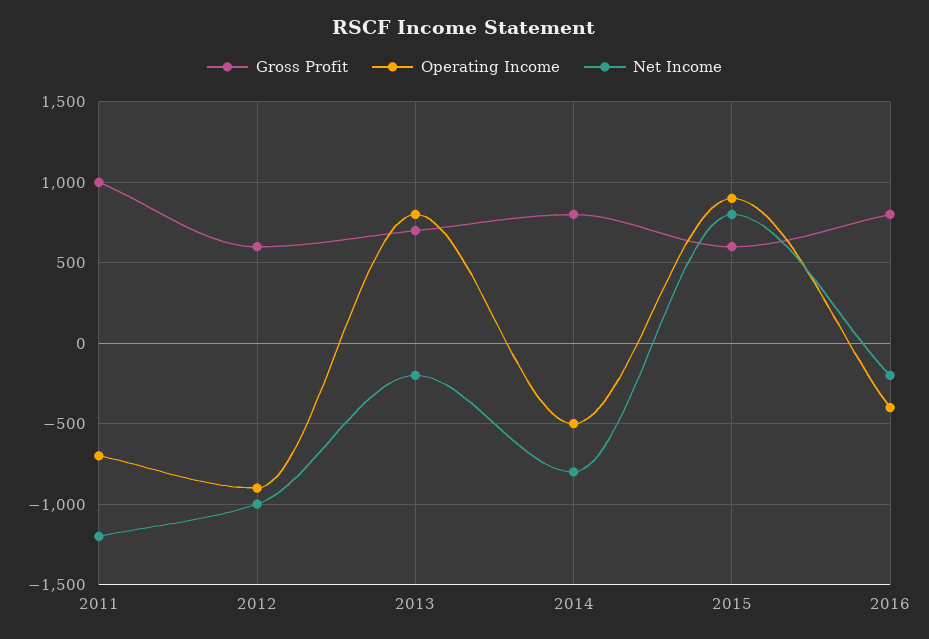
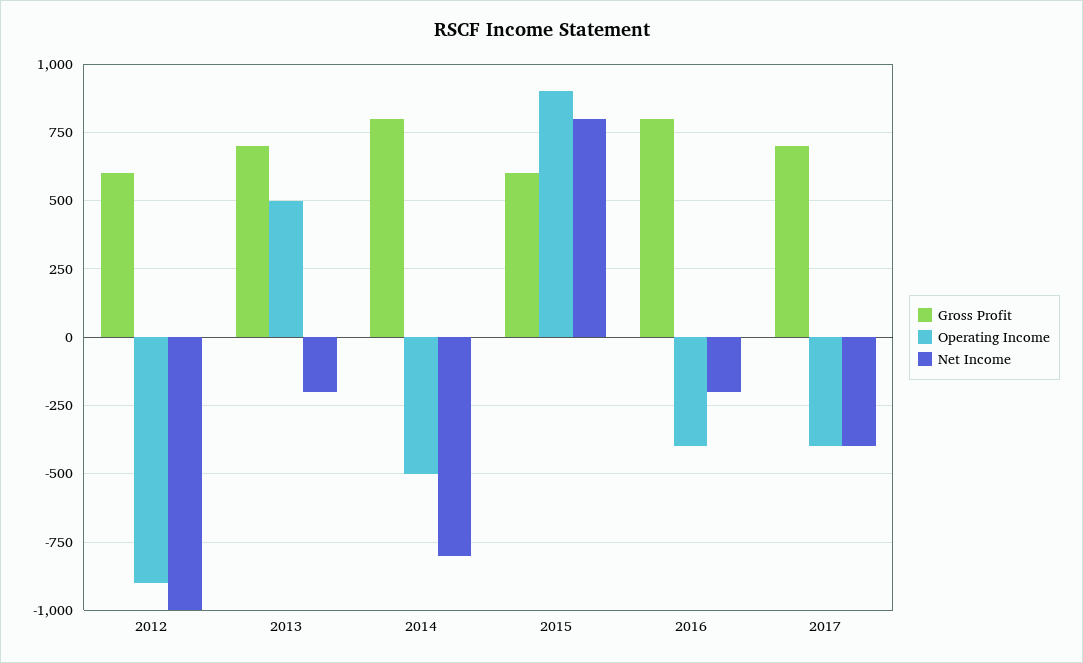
Gross Profit, 2011: 1000 -> none
Operating Income, 2011: -700 -> none
Net Income, 2011: -1200 -> none
Operating Income, 2013: 800 -> 500
Gross Profit, 2017: none -> 700
Operating Income, 2017: none -> -400
Net Income, 2017: none -> -400

